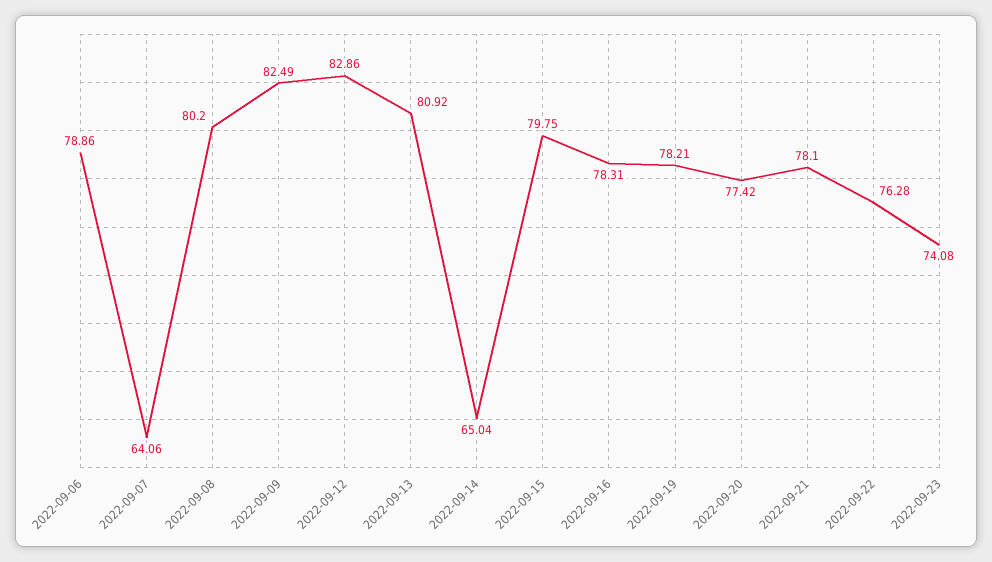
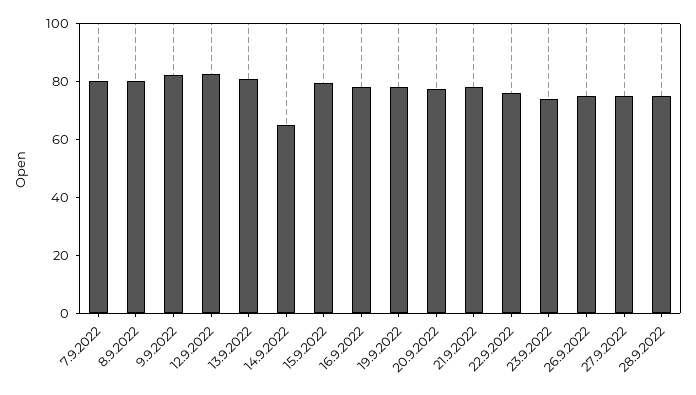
2022-09-06: 78.86 -> none
2022-09-07: 64.06 -> 80
26.9.2022: none -> 75
27.9.2022: none -> 75
28.9.2022: none -> 75

